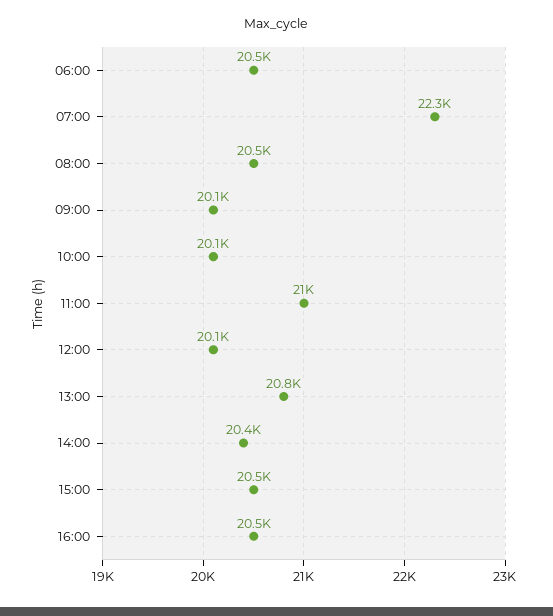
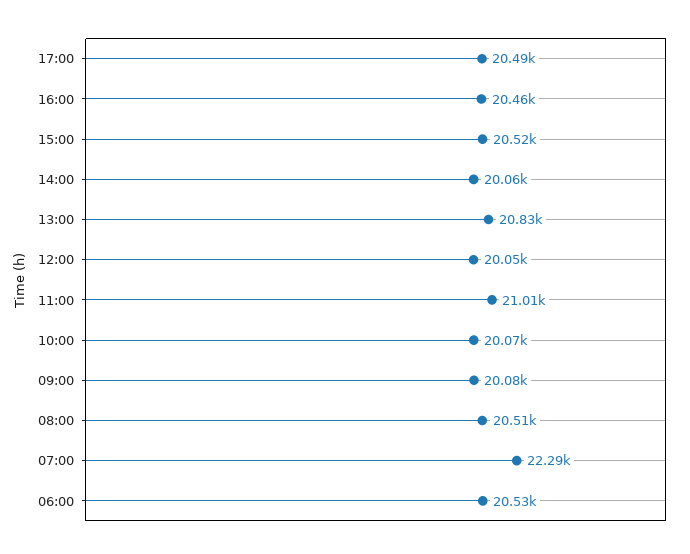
14:00: 20400 -> 20060
17:00: none -> 20490

